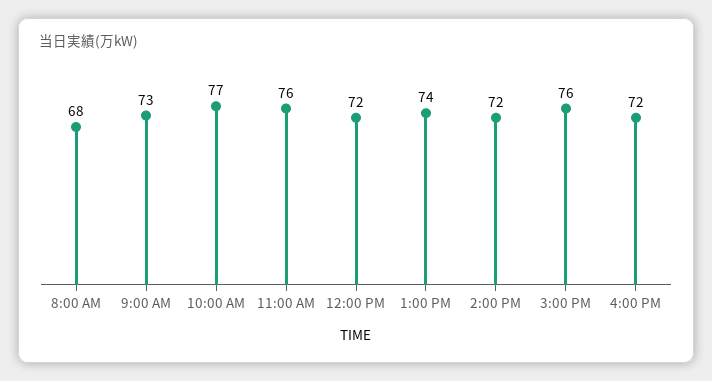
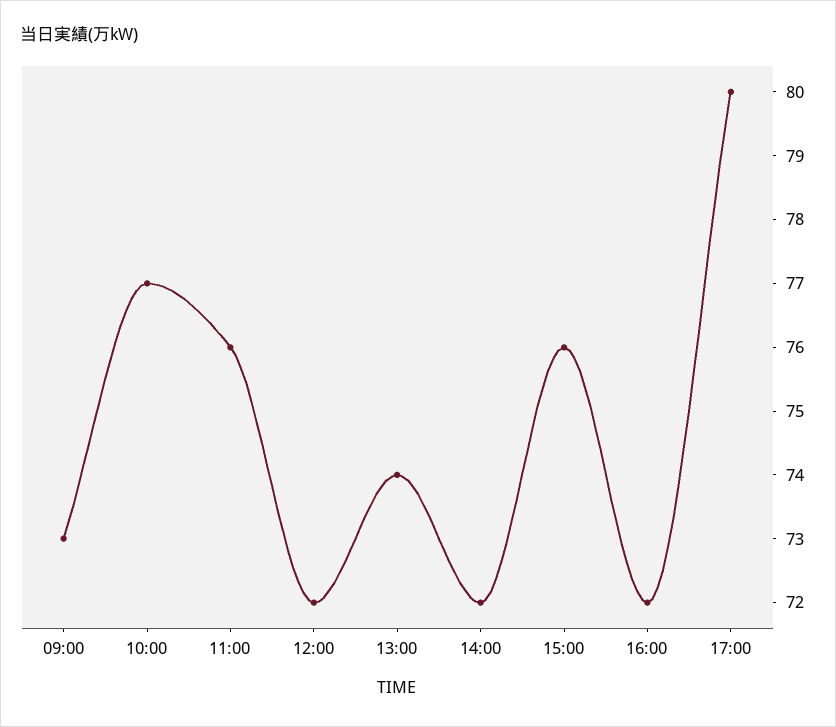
8:00 AM: 68 -> none
17:00: none -> 80

